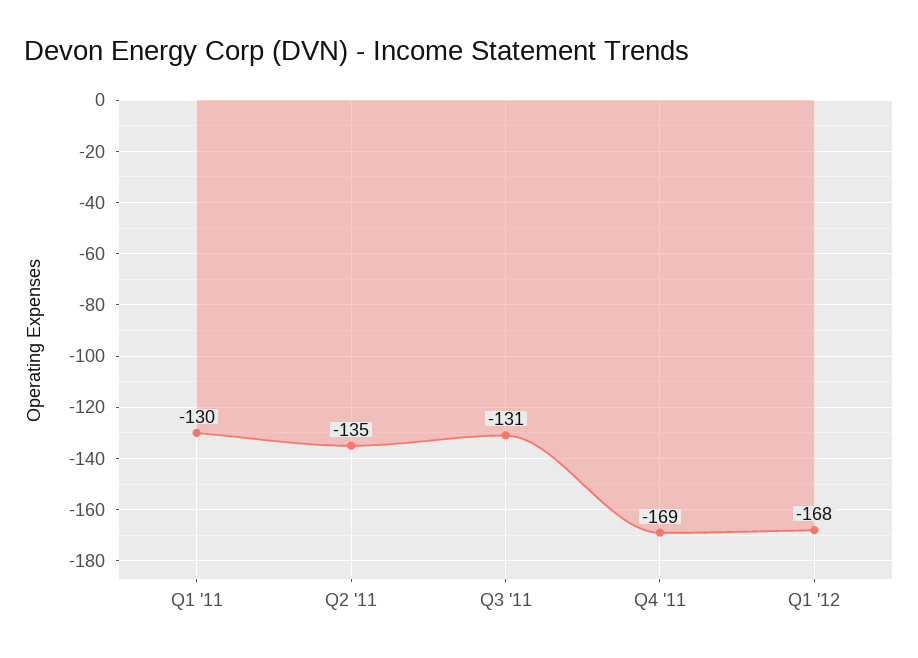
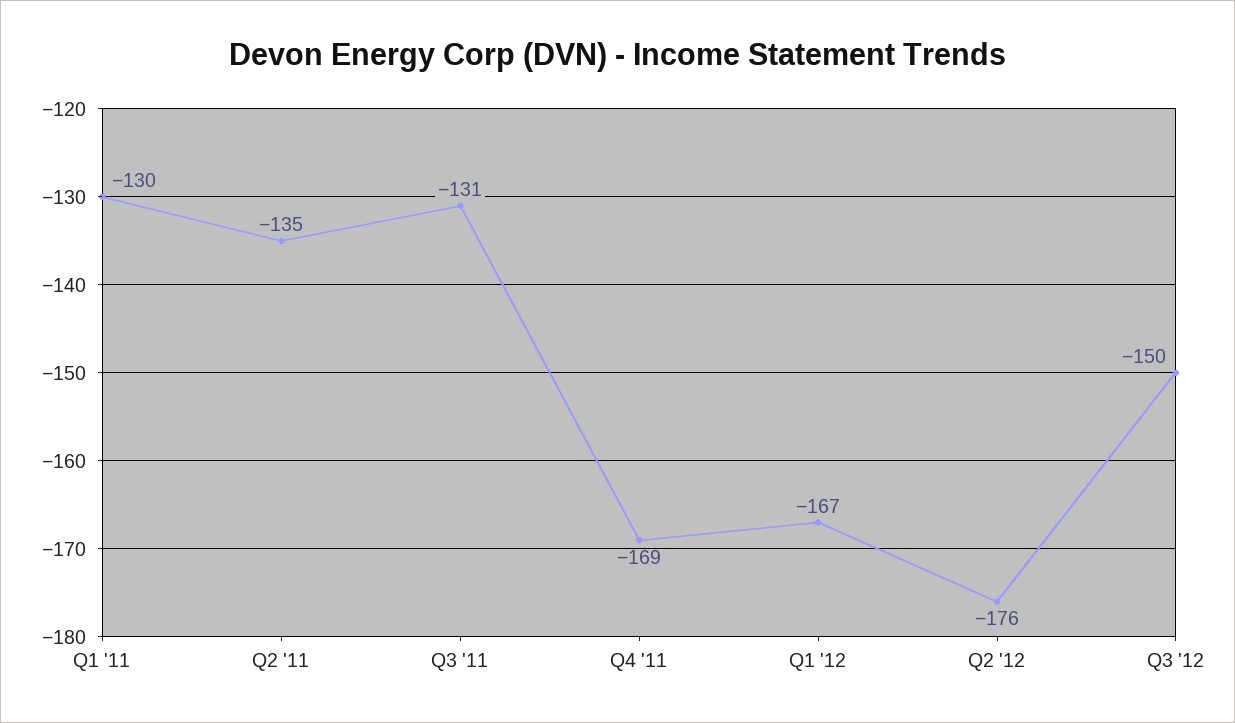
Q1 '12: -168 -> -167
Q2 '12: none -> -176
Q3 '12: none -> -150

